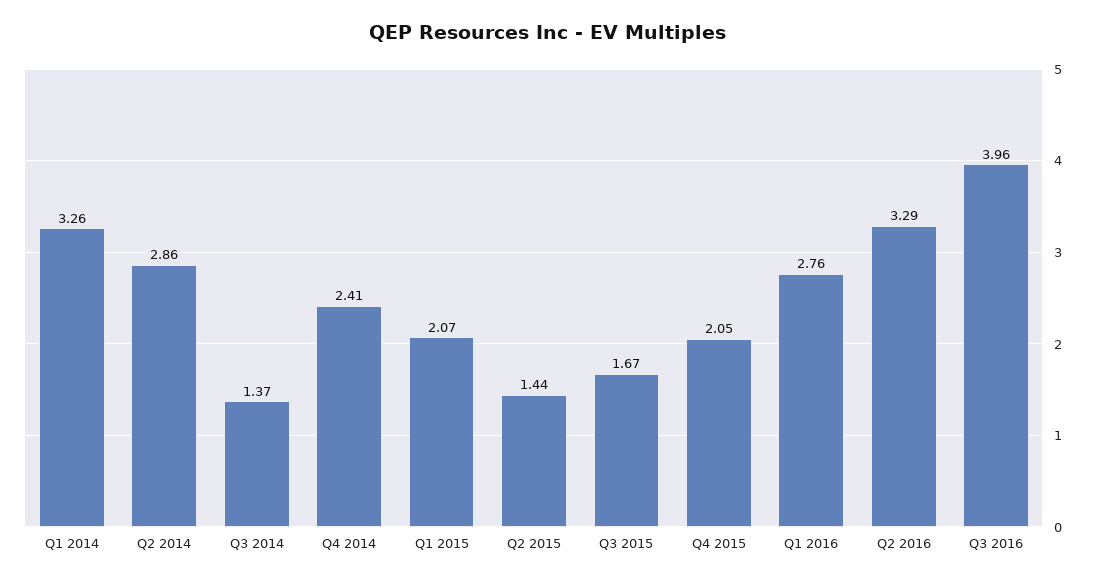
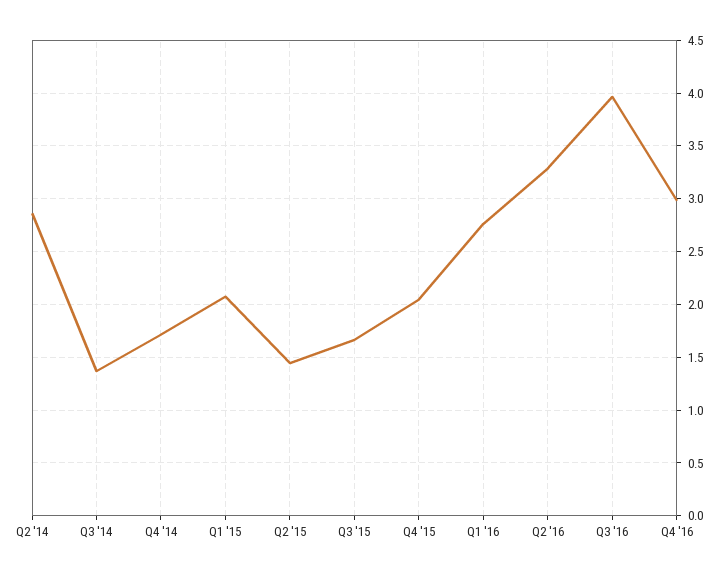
Q1 2014: 3.26 -> none
Q4 2014: 2.41 -> 1.7
Q4 '16: none -> 3

